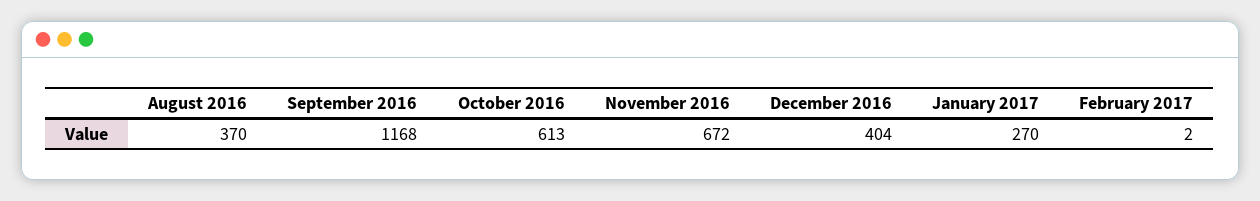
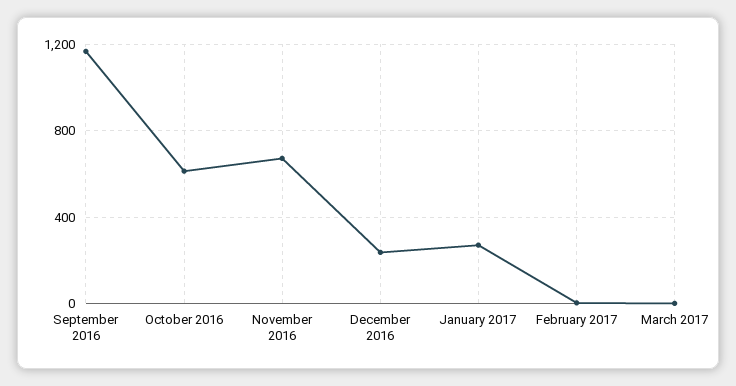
August 2016: 370 -> none
December 2016: 404 -> 250
March 2017: none -> 0

